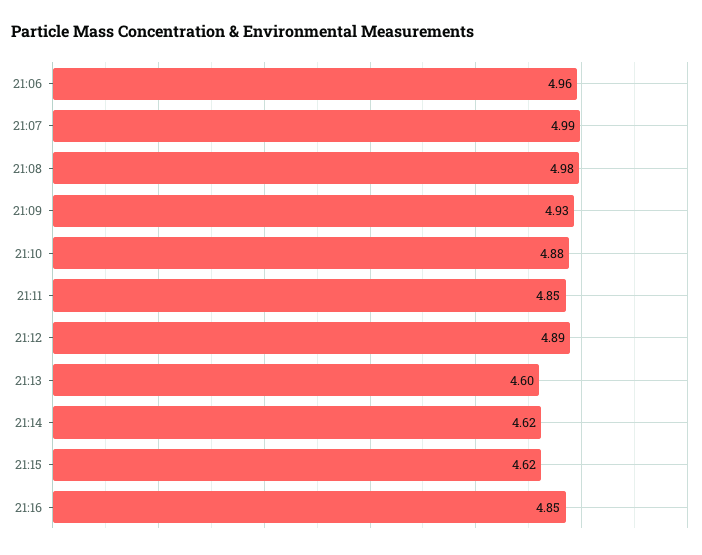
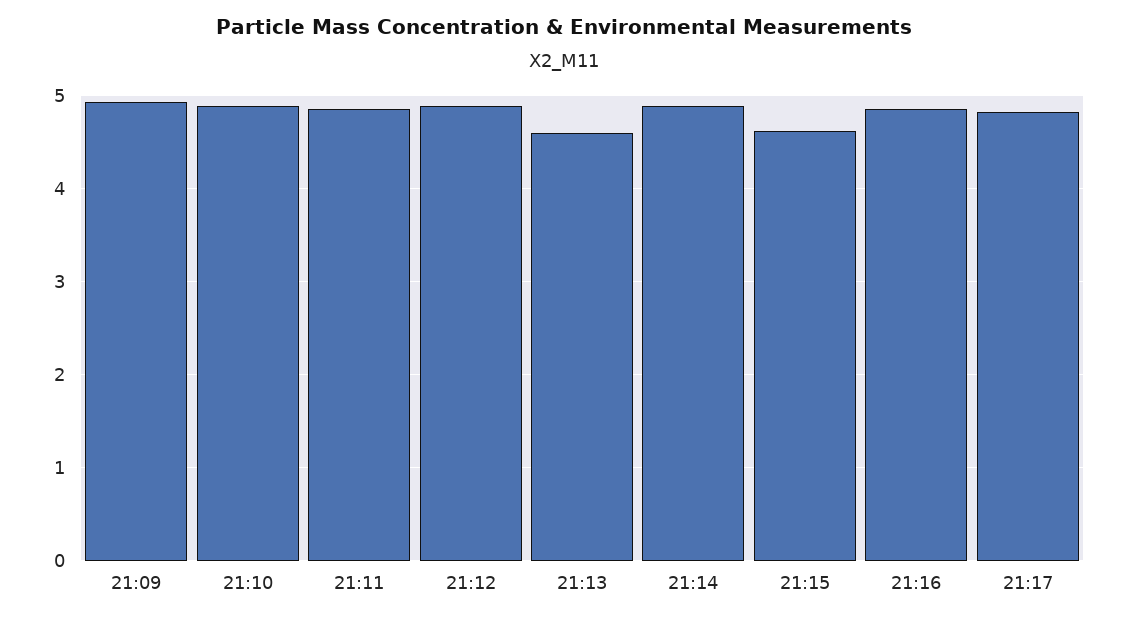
21:06: 4.96 -> none
21:07: 4.99 -> none
21:08: 4.98 -> none
21:14: 4.62 -> 4.9
21:17: none -> 4.8

